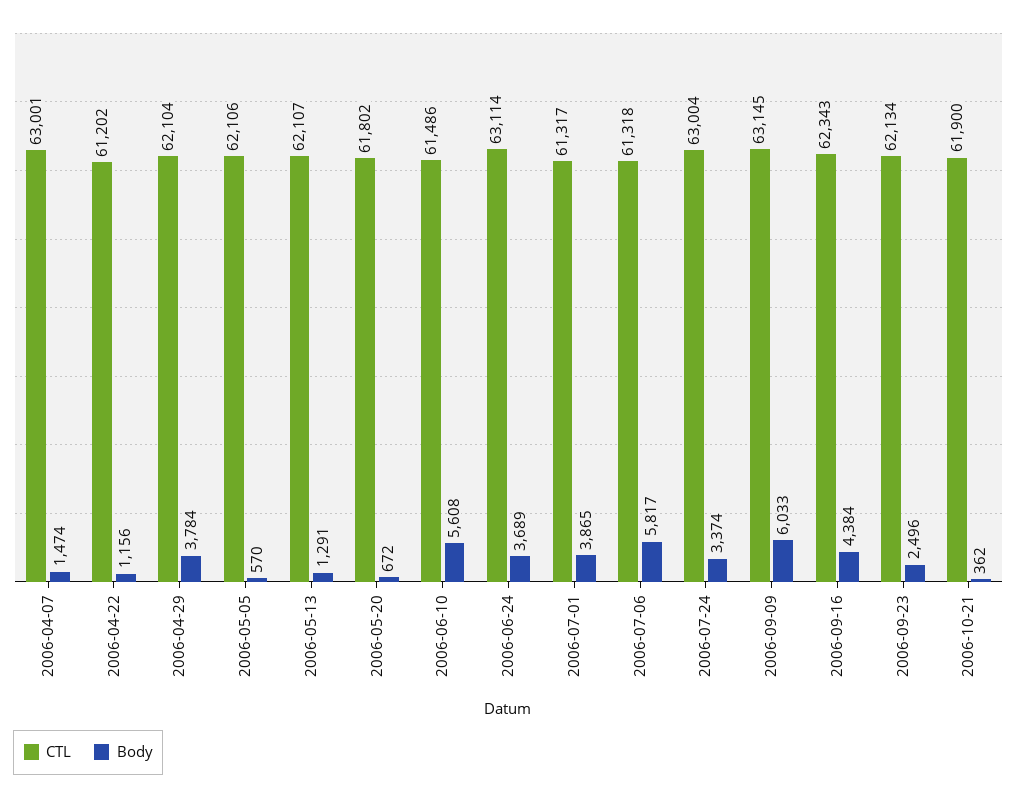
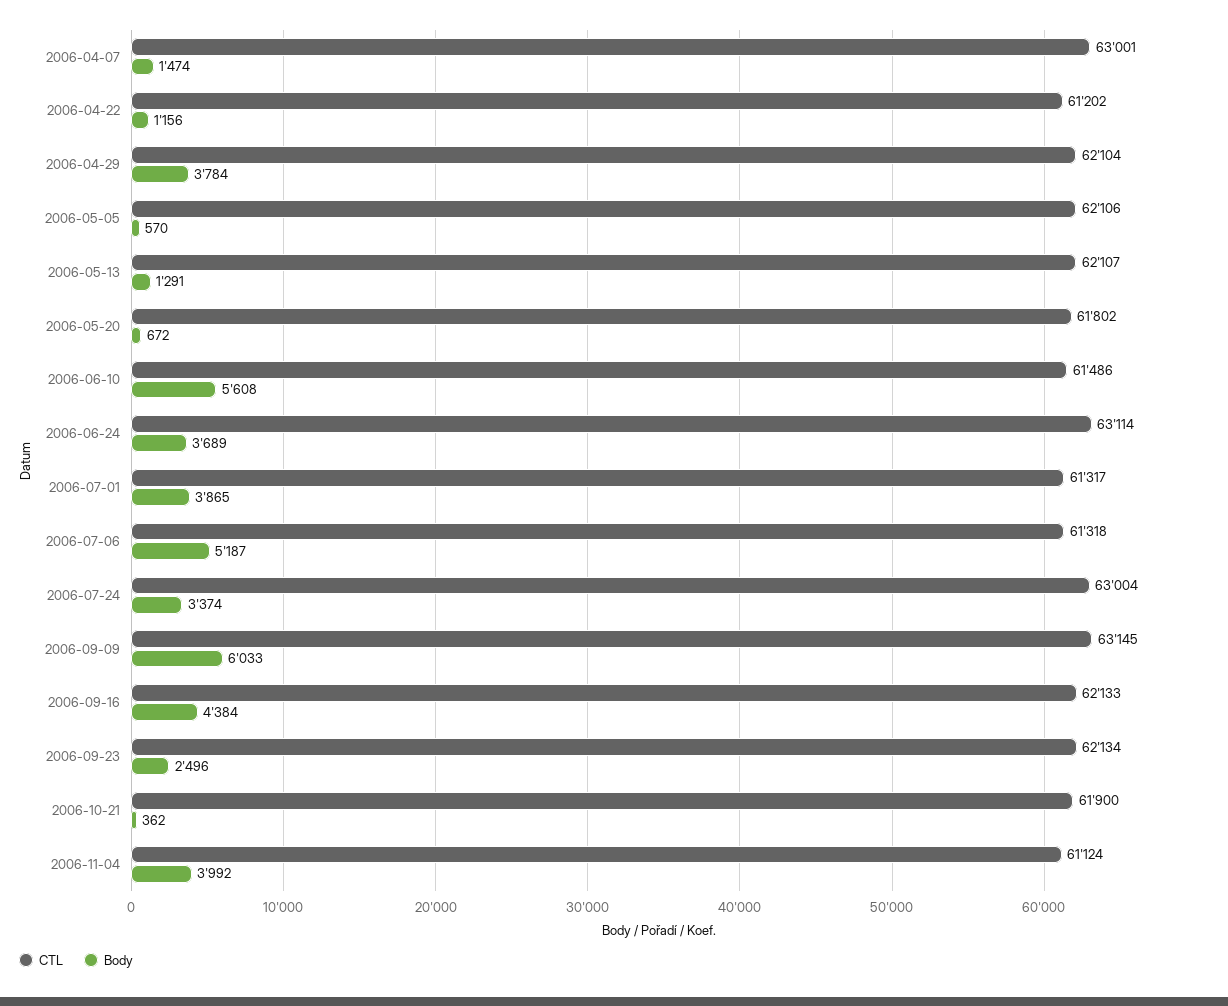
Body, 2006-07-06: 5817 -> 5187
CTL, 2006-09-16: 62343 -> 62133
CTL, 2006-11-04: none -> 61124
Body, 2006-11-04: none -> 3992

